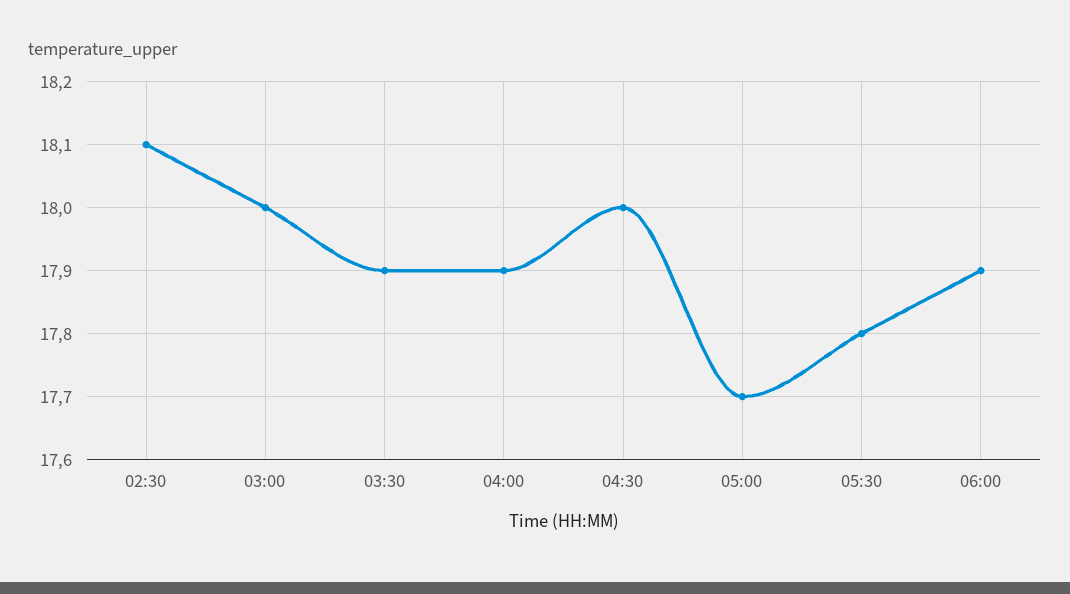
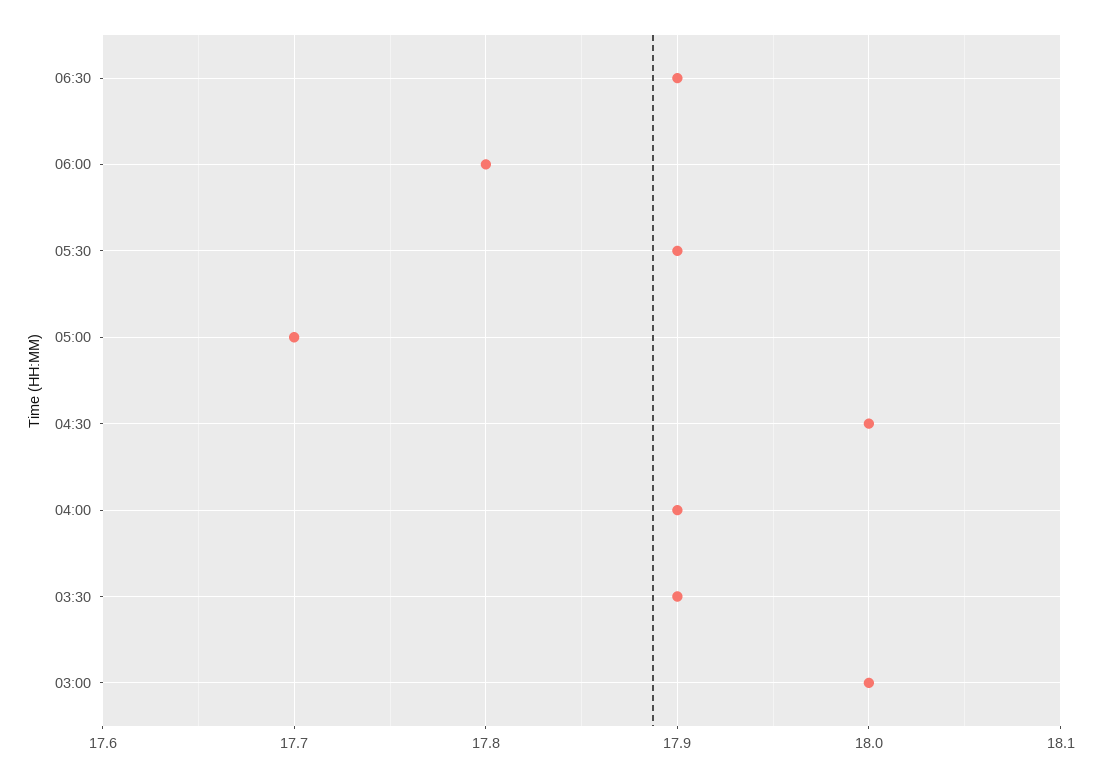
02:30: 18.1 -> none
05:30: 17.8 -> 17.9
06:00: 17.9 -> 17.8
06:30: none -> 17.9

